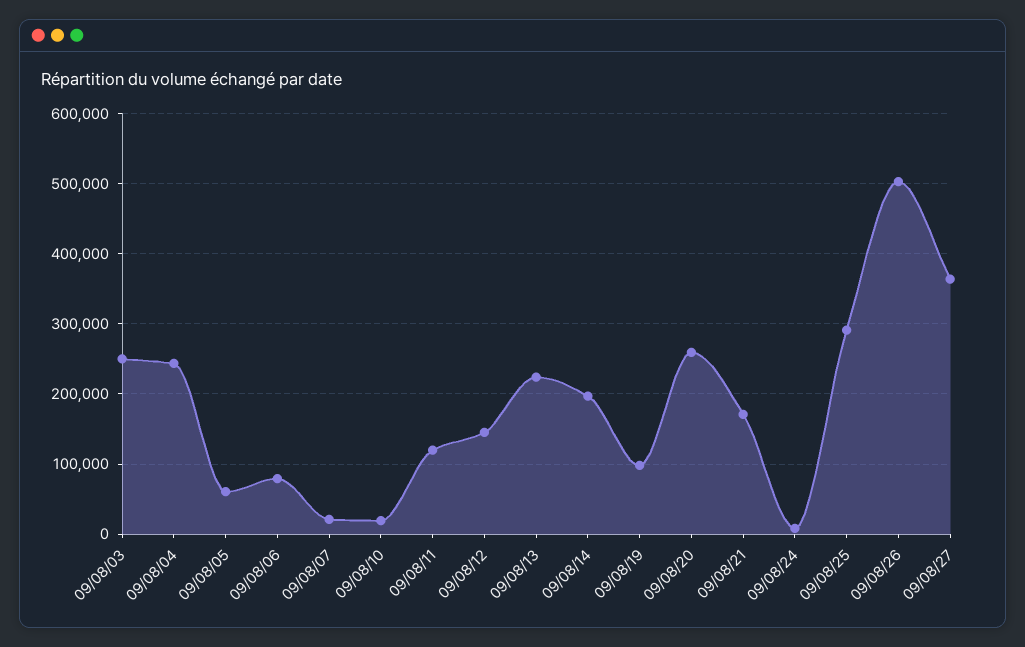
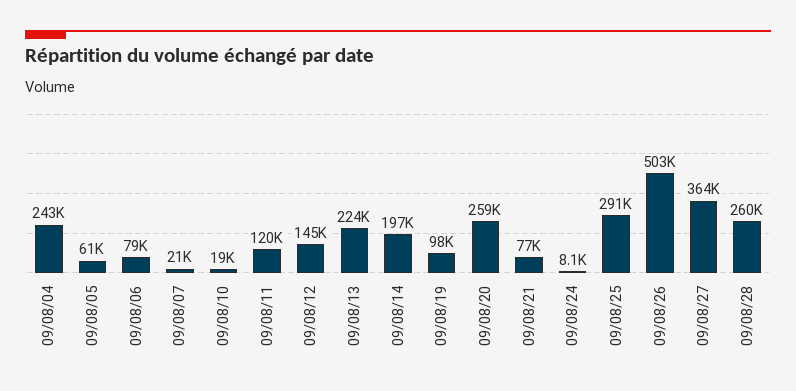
09/08/03: 250000 -> none
09/08/21: 170000 -> 77000
09/08/28: none -> 260000

